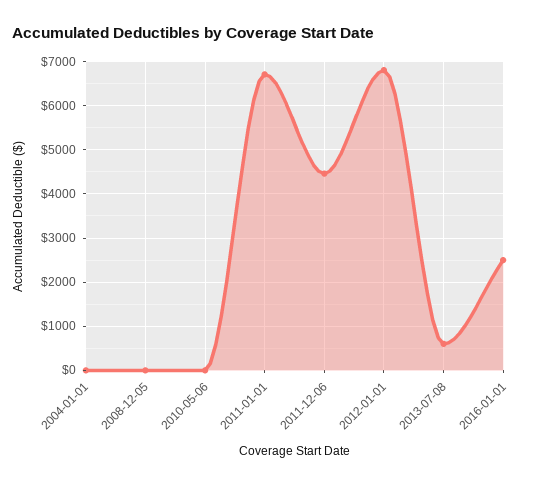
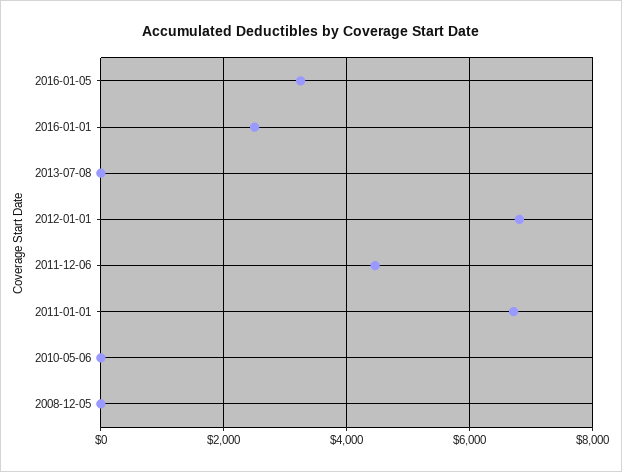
2004-01-01: 0 -> none
2013-07-08: 600 -> 0
2016-01-05: none -> 3200

